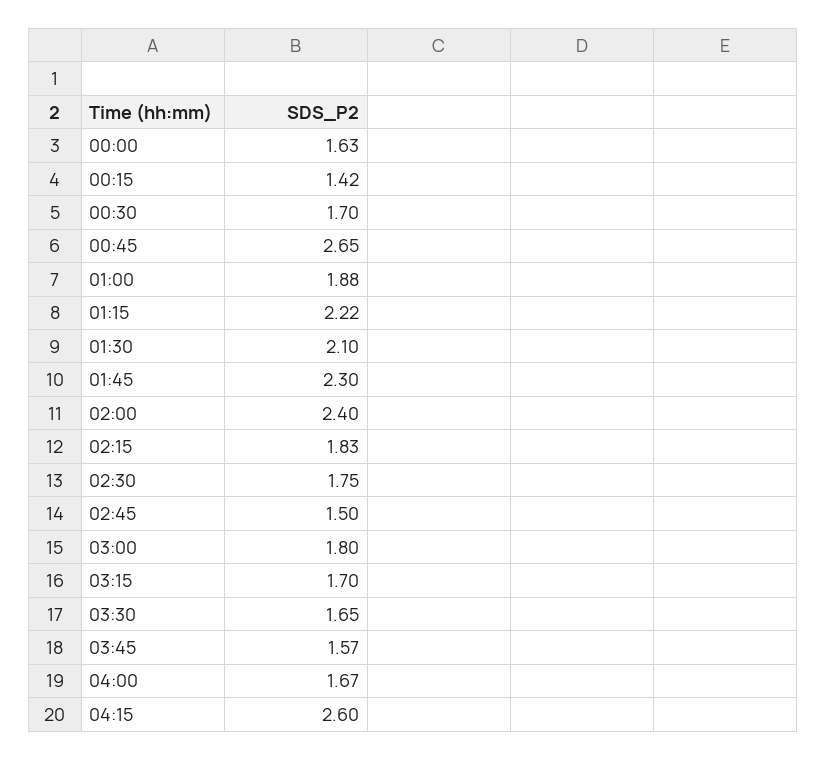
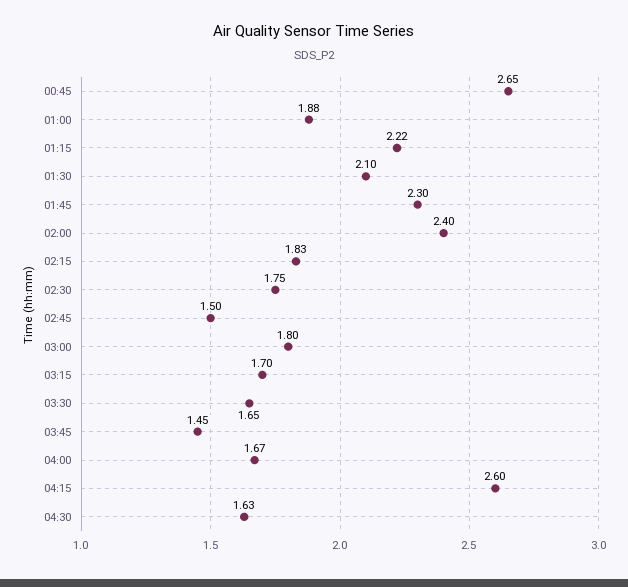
00:00: 1.63 -> none
00:15: 1.42 -> none
00:30: 1.7 -> none
03:45: 1.57 -> 1.45
04:30: none -> 1.63

